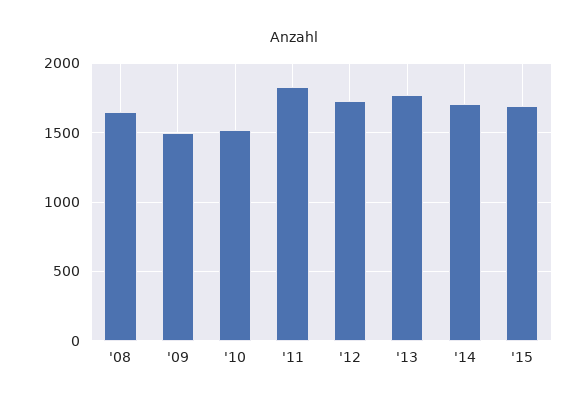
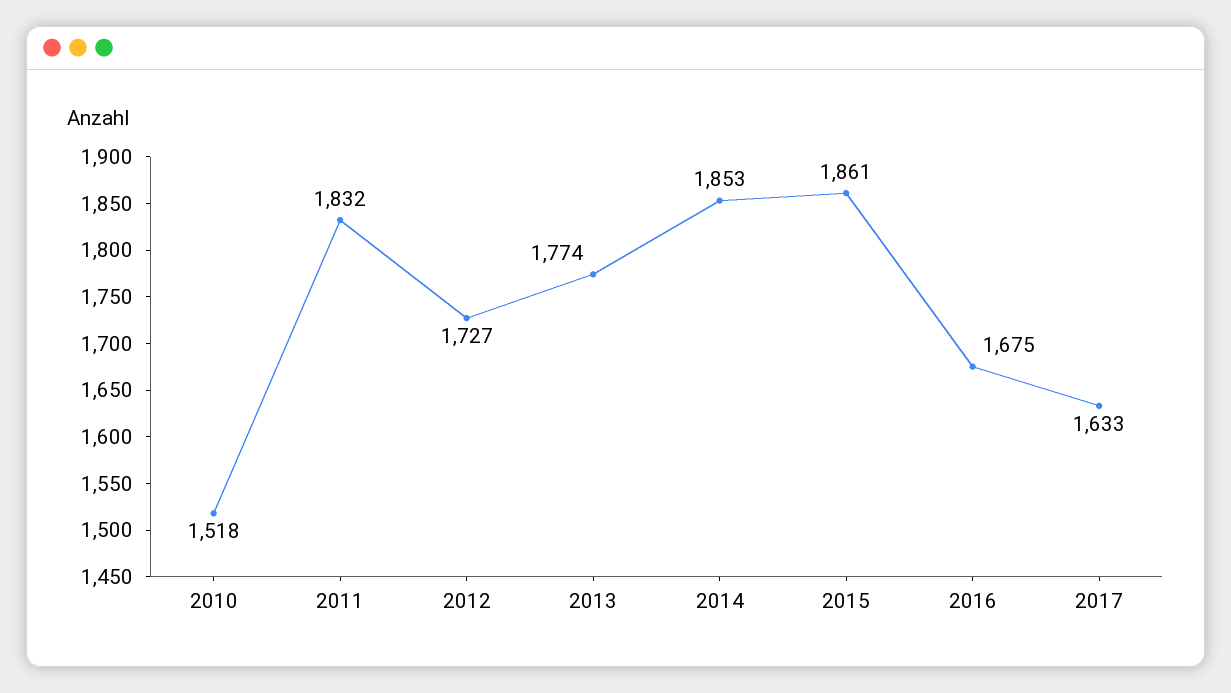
'08: 1650 -> none
'09: 1500 -> none
'14: 1700 -> 1853
'15: 1700 -> 1861
2016: none -> 1675
2017: none -> 1633

